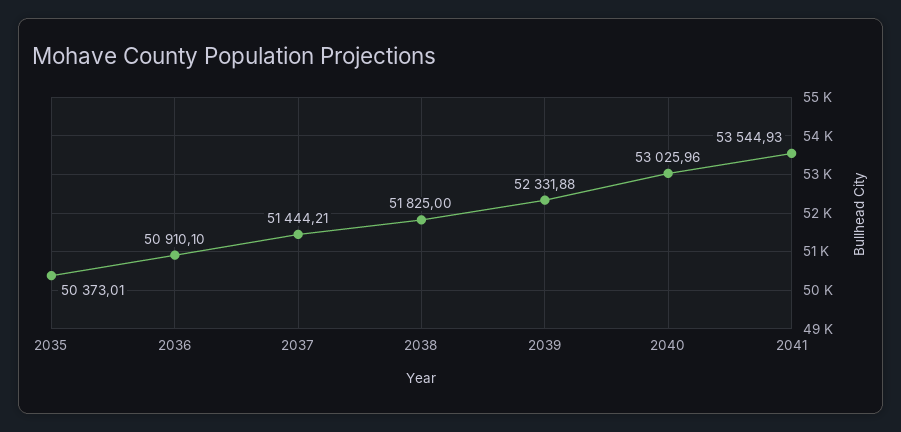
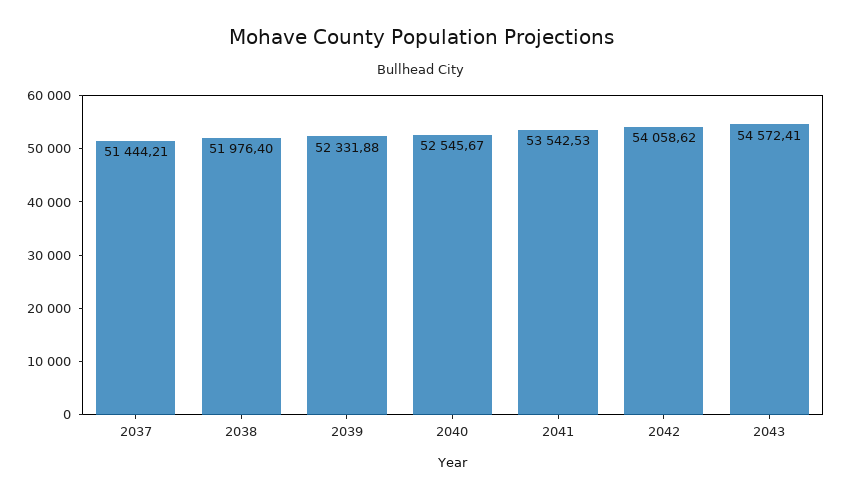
2035: 50373.01 -> none
2036: 50910.1 -> none
2038: 51825 -> 51976.4
2040: 53025.96 -> 52545.67
2041: 53544.93 -> 53542.53
2042: none -> 54058.62
2043: none -> 54572.41

